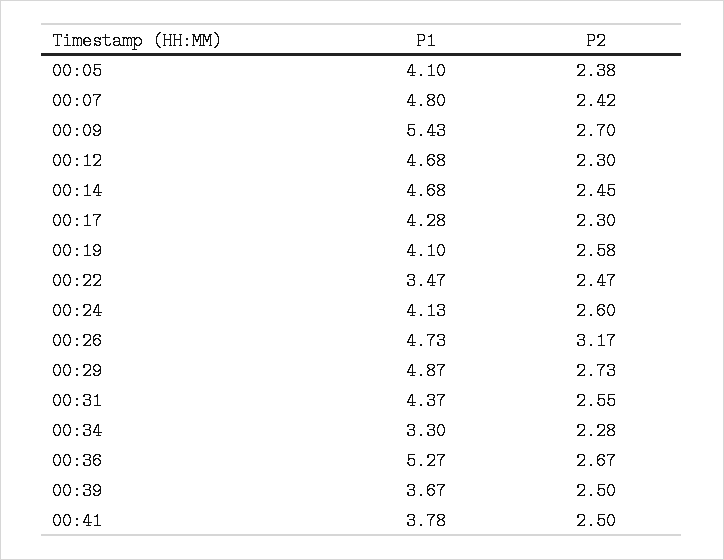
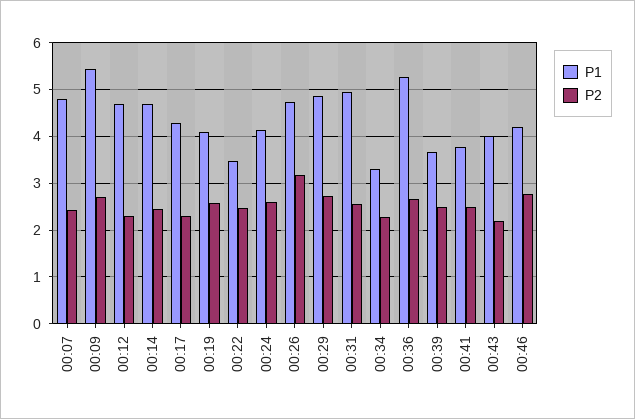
P1, 00:05: 4.1 -> none
P2, 00:05: 2.38 -> none
P1, 00:31: 4.37 -> 5
P1, 00:43: none -> 4
P2, 00:43: none -> 2.2
P1, 00:46: none -> 4.2
P2, 00:46: none -> 2.8

